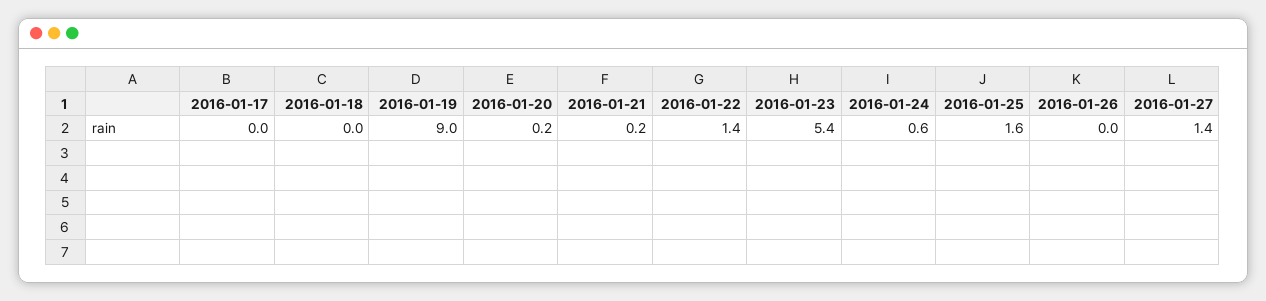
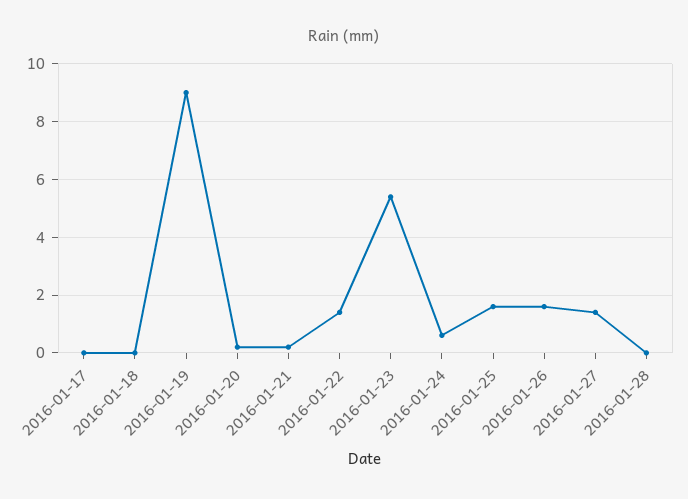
2016-01-26: 0 -> 1.5
2016-01-28: none -> 0

